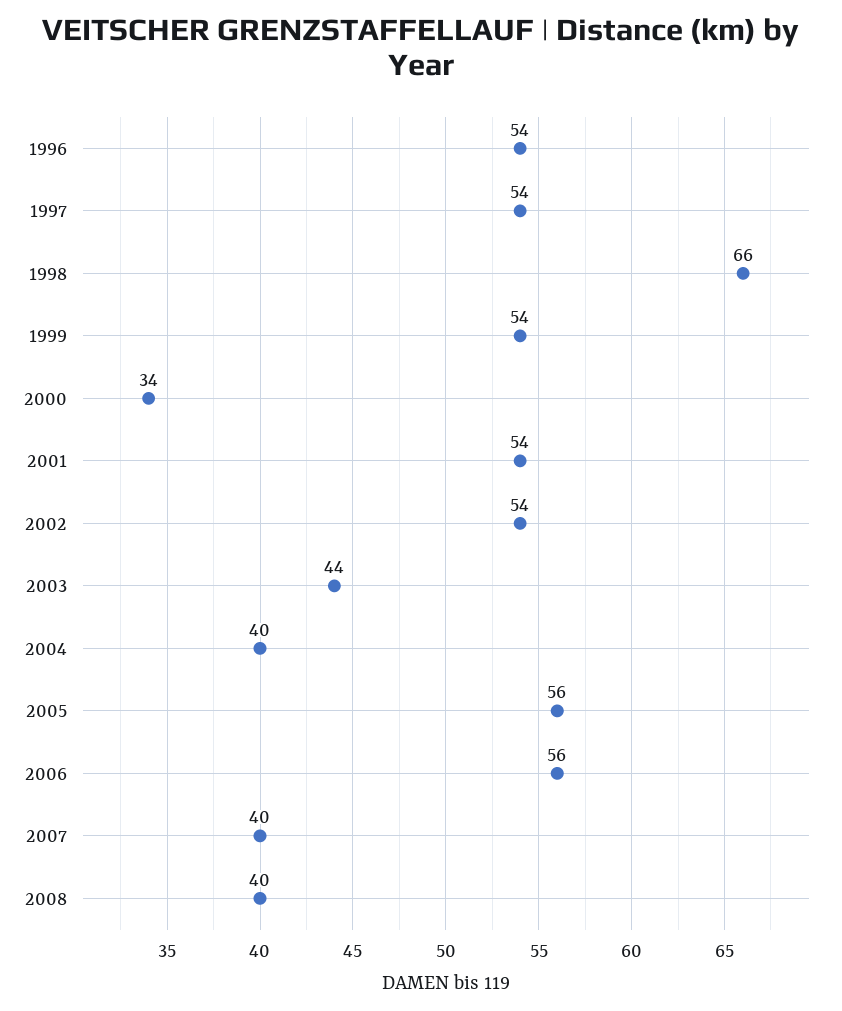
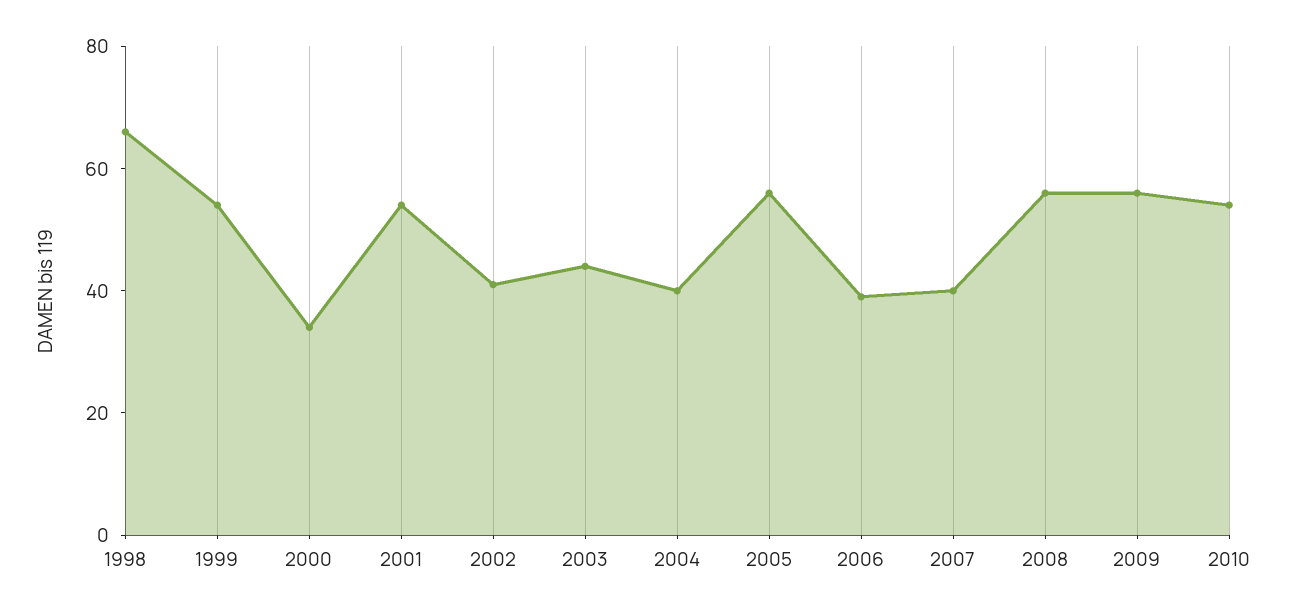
1996: 54 -> none
1997: 54 -> none
2002: 54 -> 40
2006: 56 -> 40
2008: 40 -> 55
2009: none -> 55
2010: none -> 55

